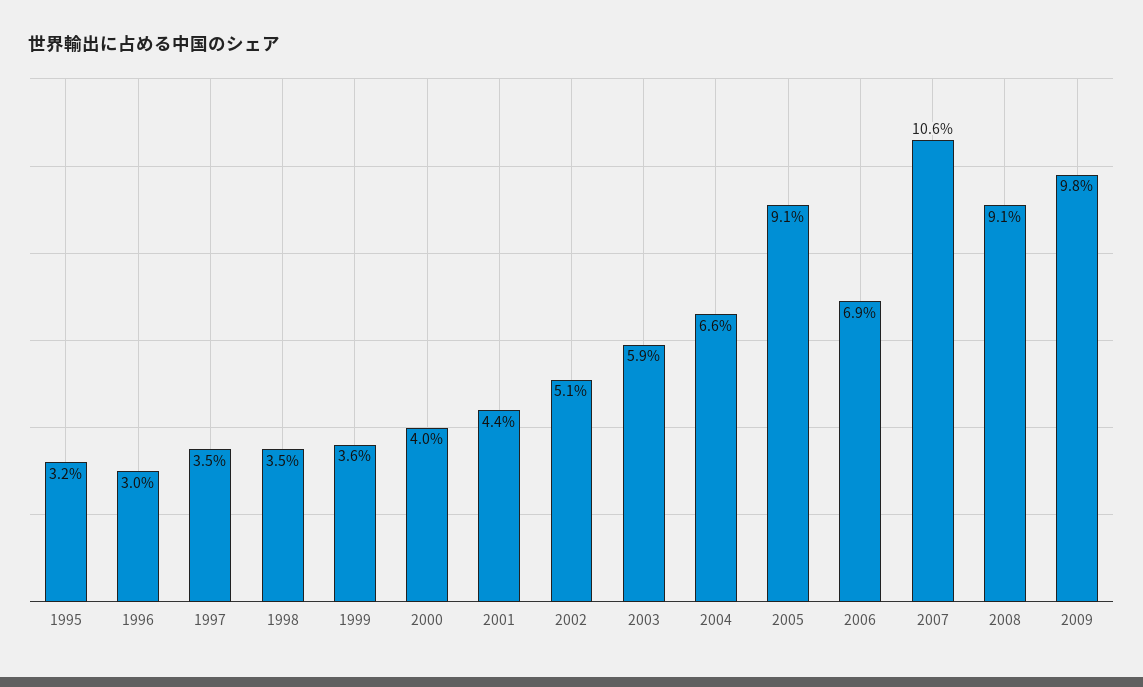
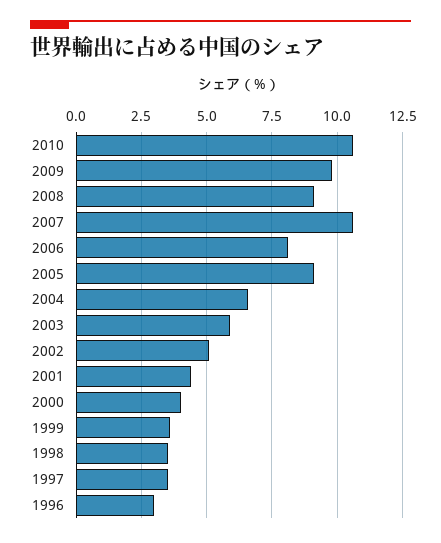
1995: 3.2 -> none
2006: 6.9 -> 8
2010: none -> 10.5

